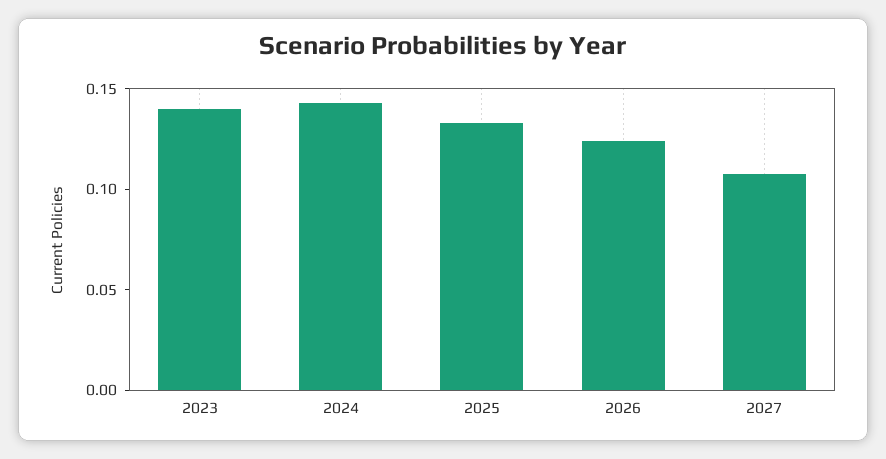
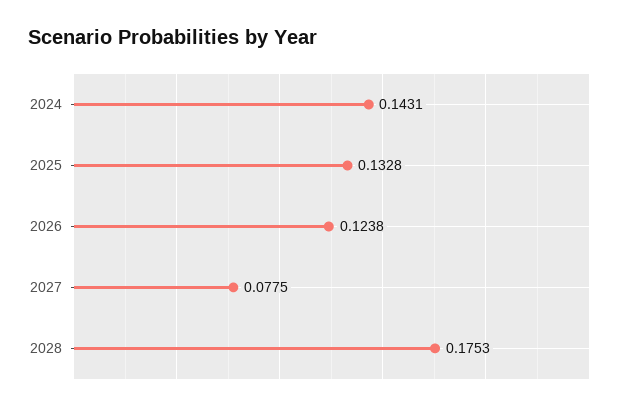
2023: 0.14 -> none
2027: 0.11 -> 0.0775
2028: none -> 0.1753

